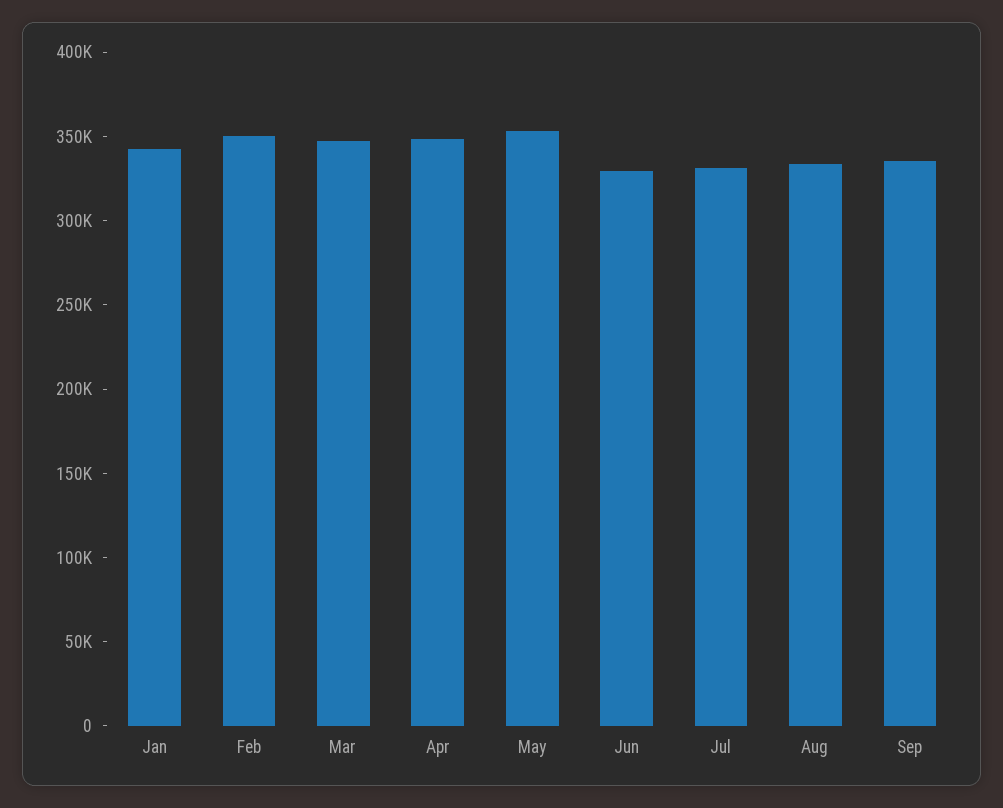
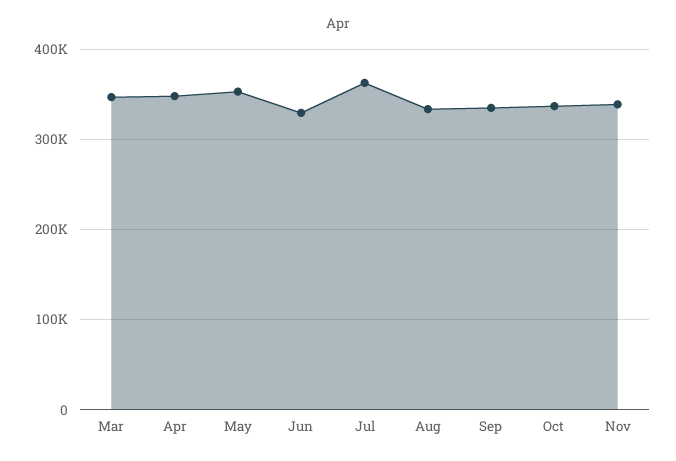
Jan: 340000 -> none
Feb: 350000 -> none
Jul: 330000 -> 360000
Oct: none -> 340000
Nov: none -> 340000

